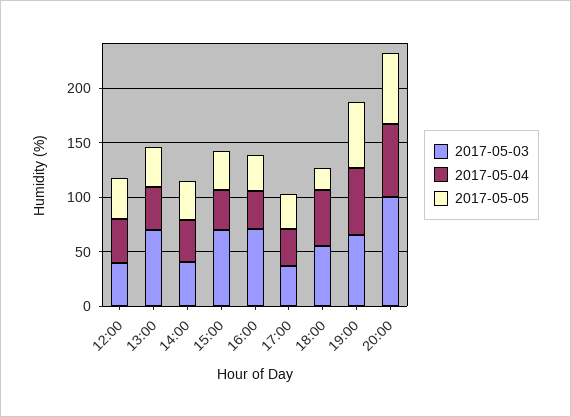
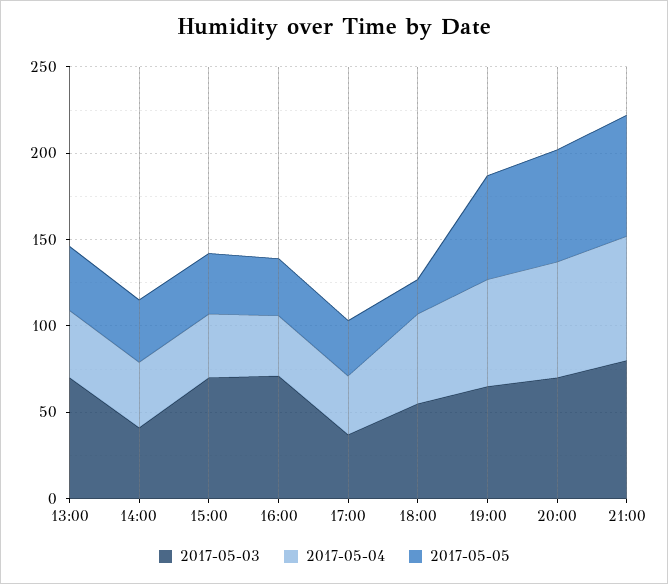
2017-05-03, 12:00: 40 -> none
2017-05-04, 12:00: 40 -> none
2017-05-05, 12:00: 40 -> none
2017-05-03, 20:00: 100 -> 70
2017-05-03, 21:00: none -> 80
2017-05-04, 21:00: none -> 70
2017-05-05, 21:00: none -> 70

